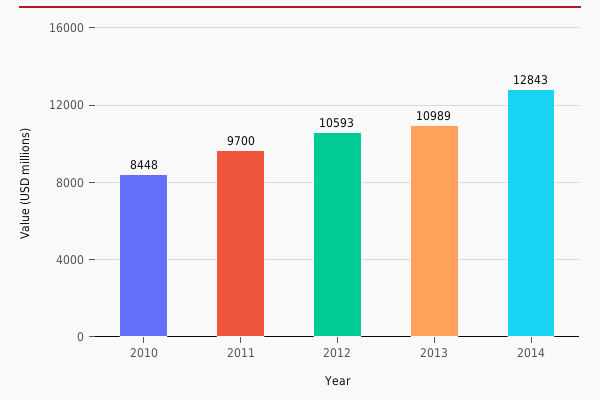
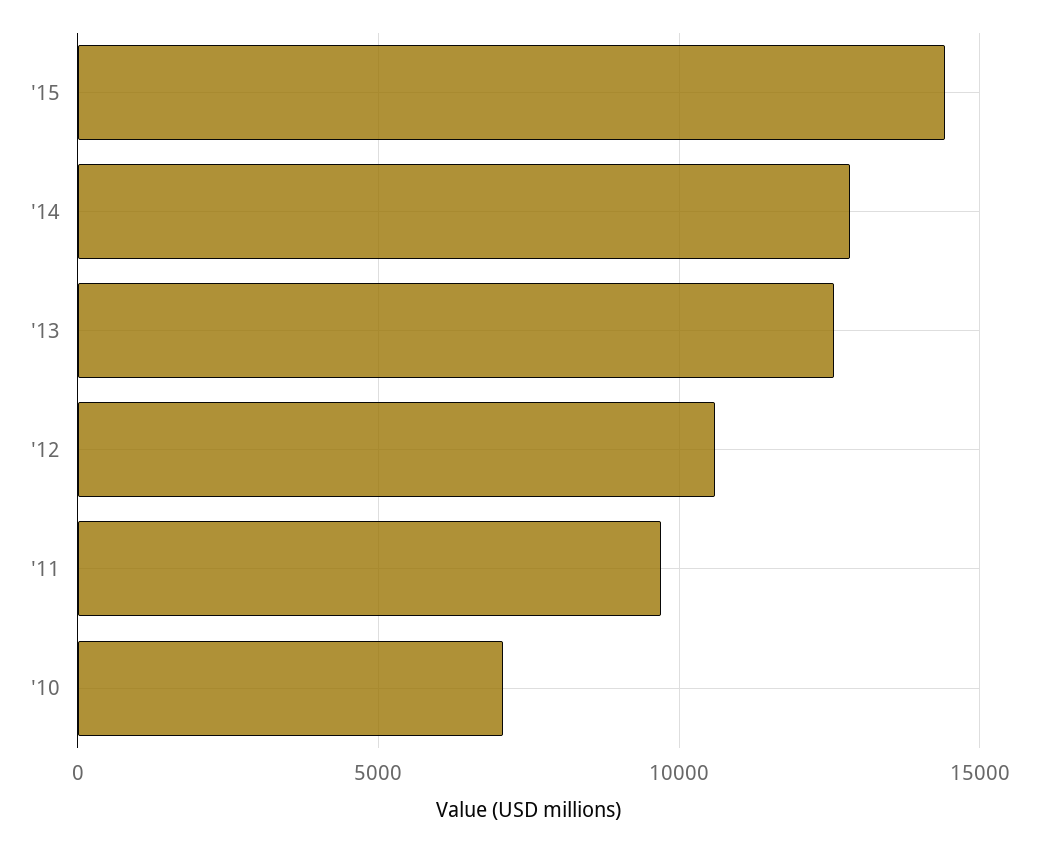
2010: 8448 -> 7000
2013: 10989 -> 12500
'15: none -> 14500

